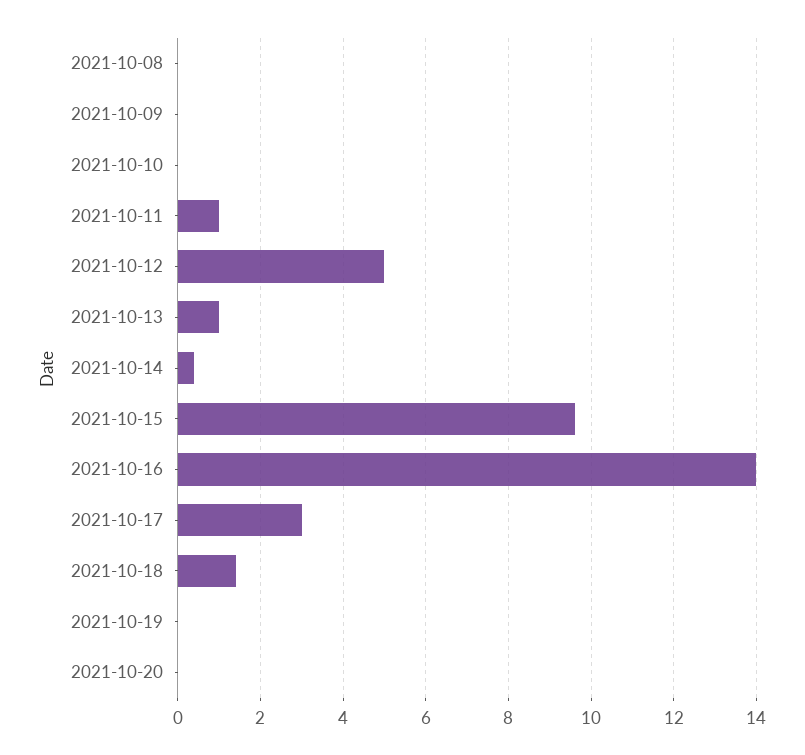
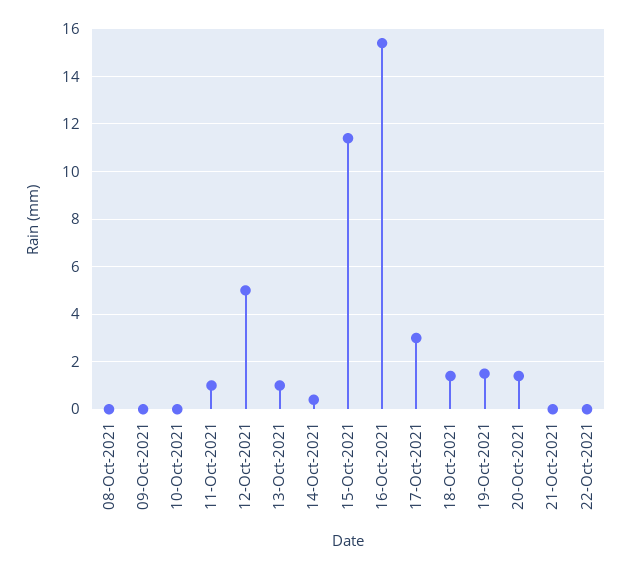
2021-10-15: 9.5 -> 11.5
2021-10-16: 14 -> 15.5
2021-10-19: 0 -> 1.5
2021-10-20: 0 -> 1.5
21-Oct-2021: none -> 0
22-Oct-2021: none -> 0

